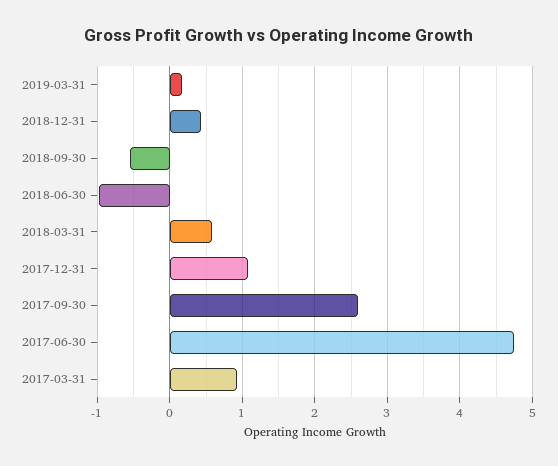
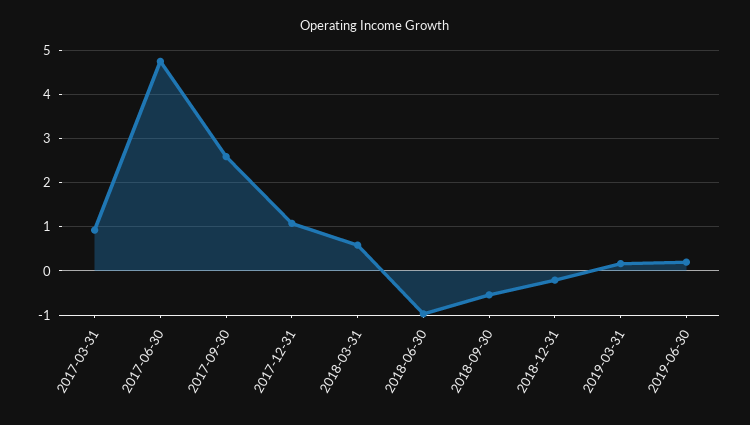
2018-12-31: 0.4 -> -0.2
2019-06-30: none -> 0.2

